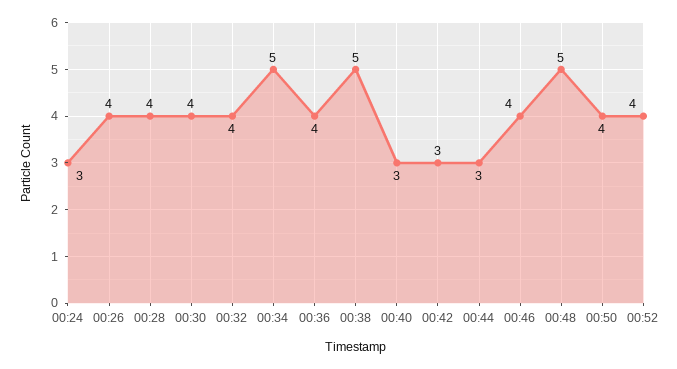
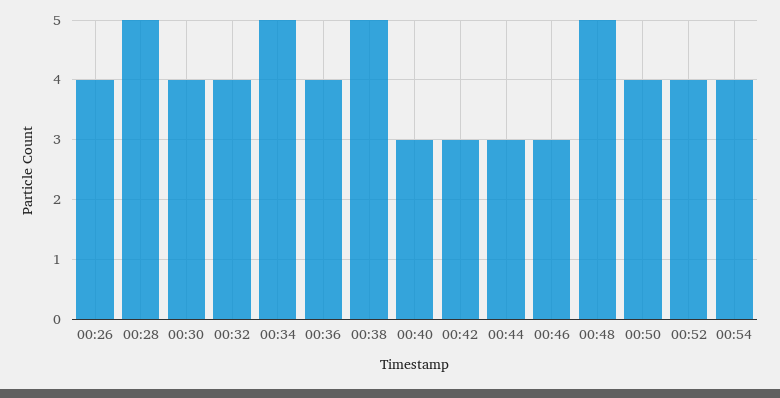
00:24: 3 -> none
00:28: 4 -> 5
00:46: 4 -> 3
00:54: none -> 4

